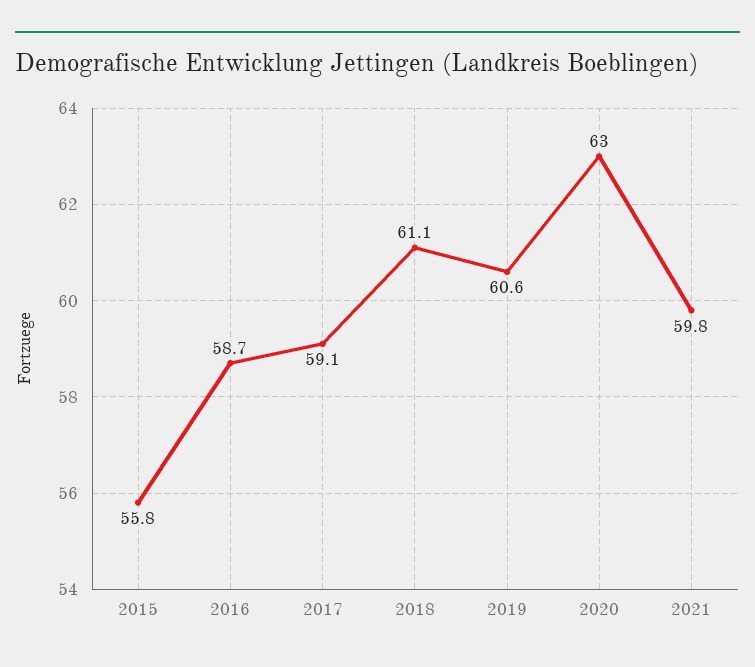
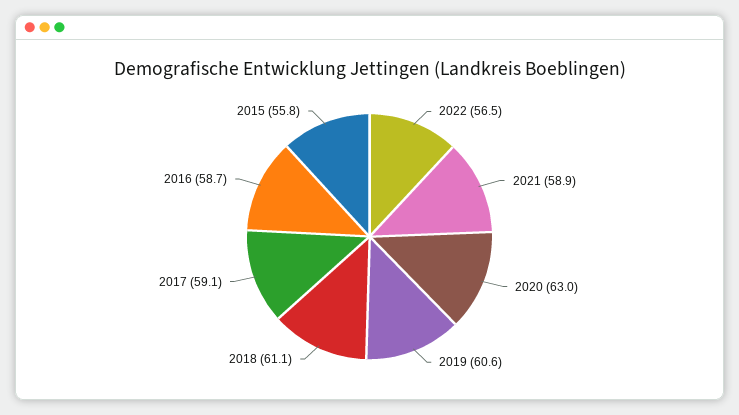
2021: 59.8 -> 58.9
2022: none -> 56.5

